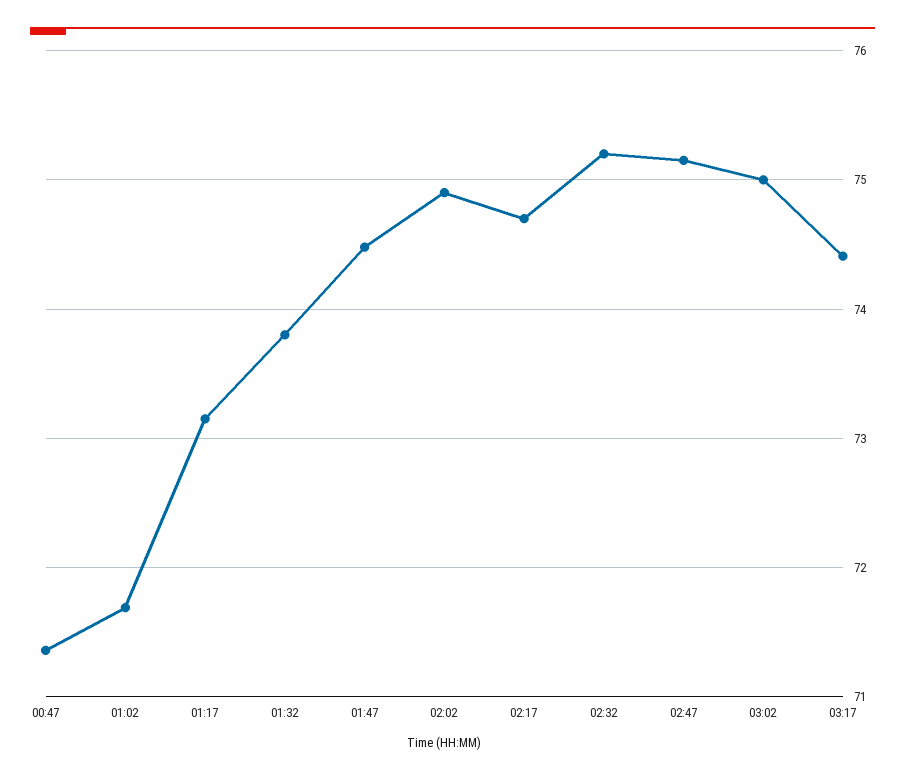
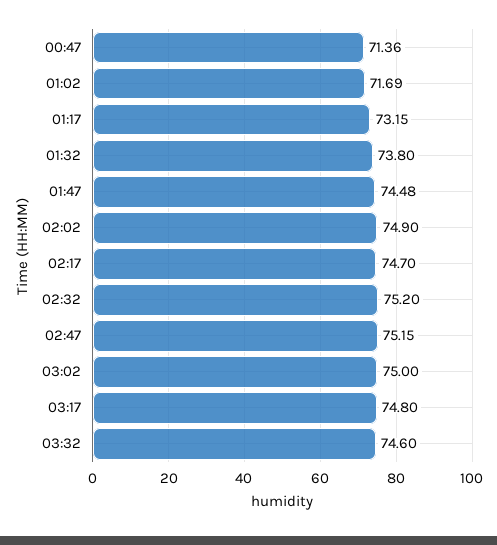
03:17: 74.4 -> 74.8
03:32: none -> 74.6

